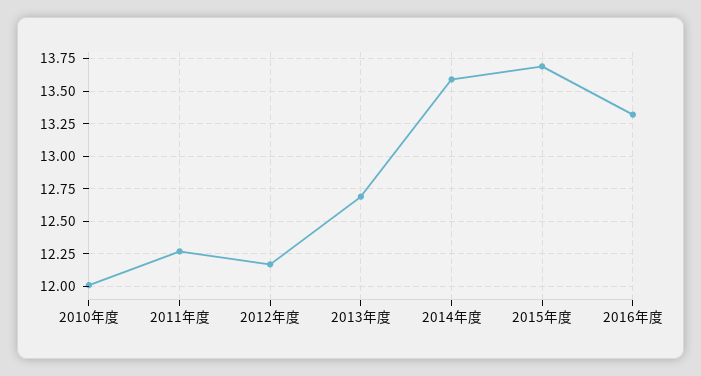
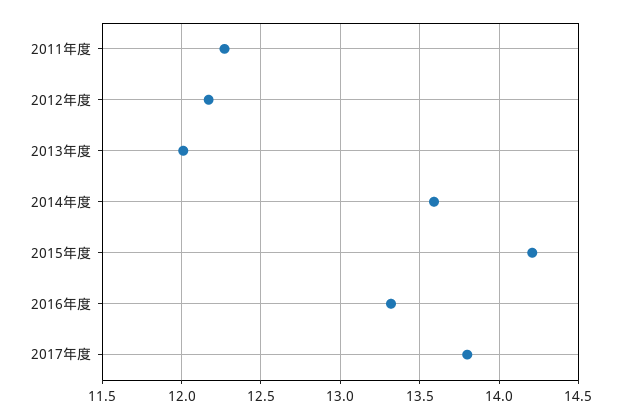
2010年度: 12 -> none
2013年度: 12.7 -> 12
2015年度: 13.7 -> 14.2
2017年度: none -> 13.8

